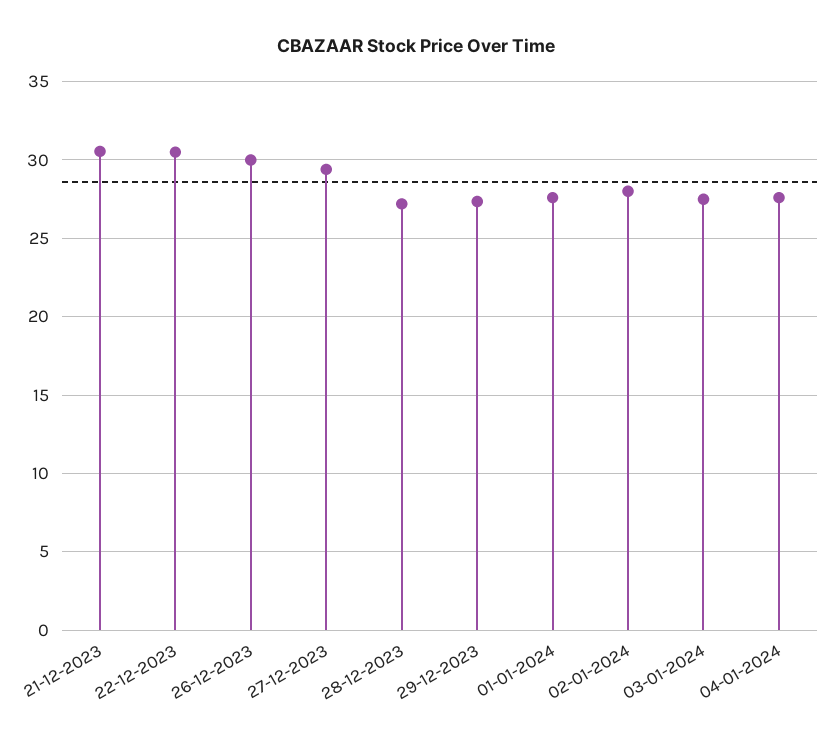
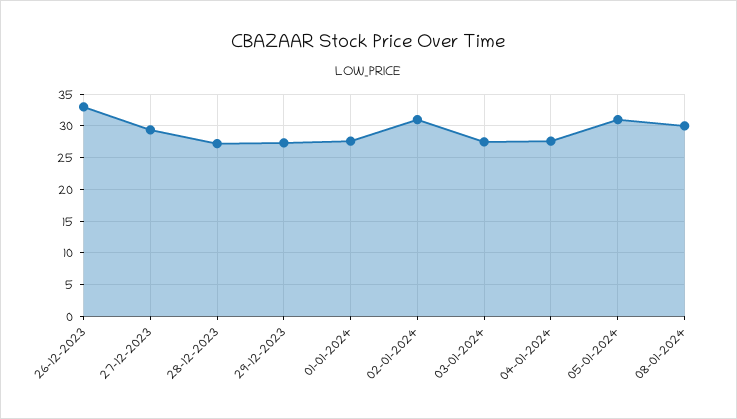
21-12-2023: 30.5 -> none
22-12-2023: 30.5 -> none
26-12-2023: 30 -> 33
02-01-2024: 28 -> 31
05-01-2024: none -> 31
08-01-2024: none -> 30

